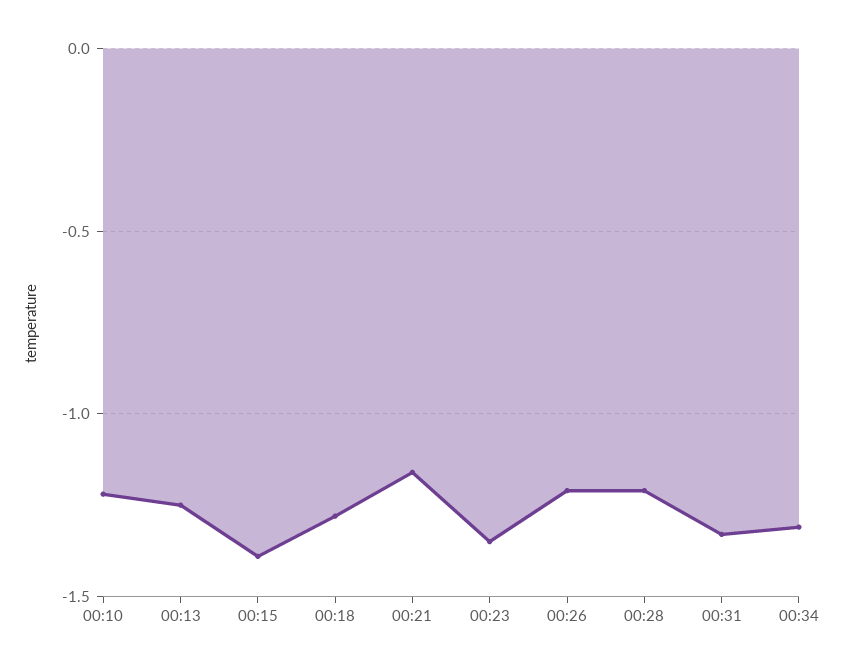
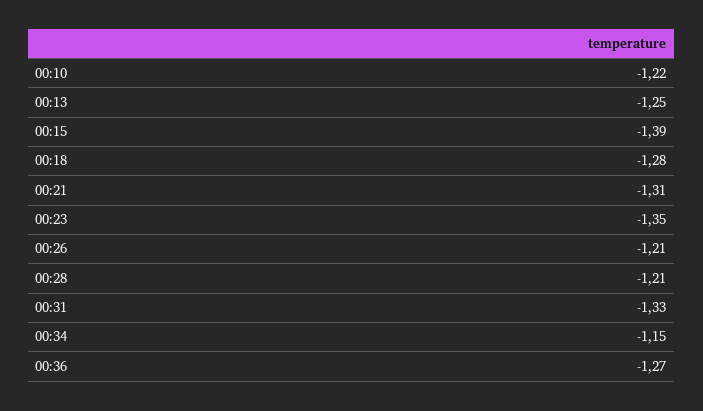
00:21: -1.15 -> -1.31
00:34: -1.3 -> -1.15
00:36: none -> -1.27

